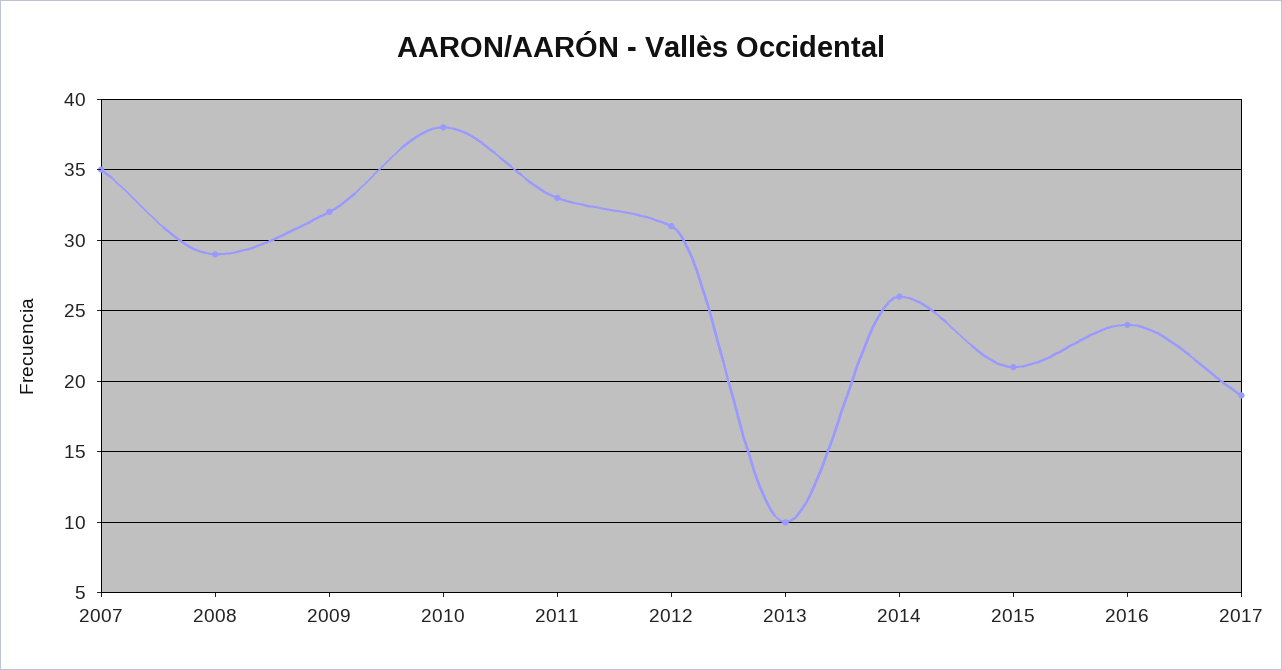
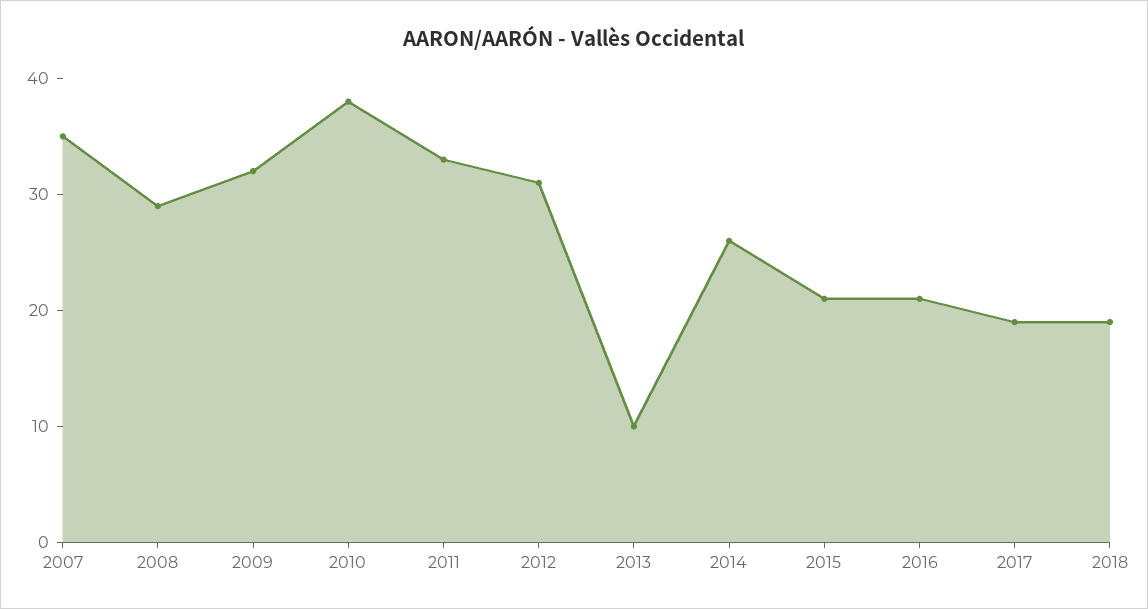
2016: 24 -> 21
2018: none -> 19

